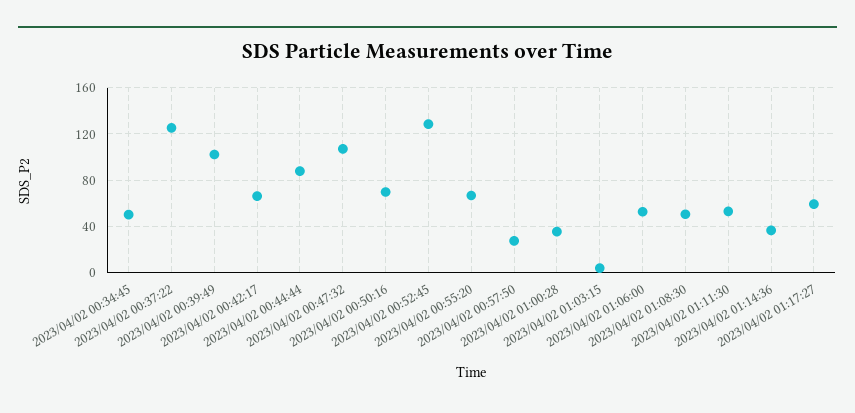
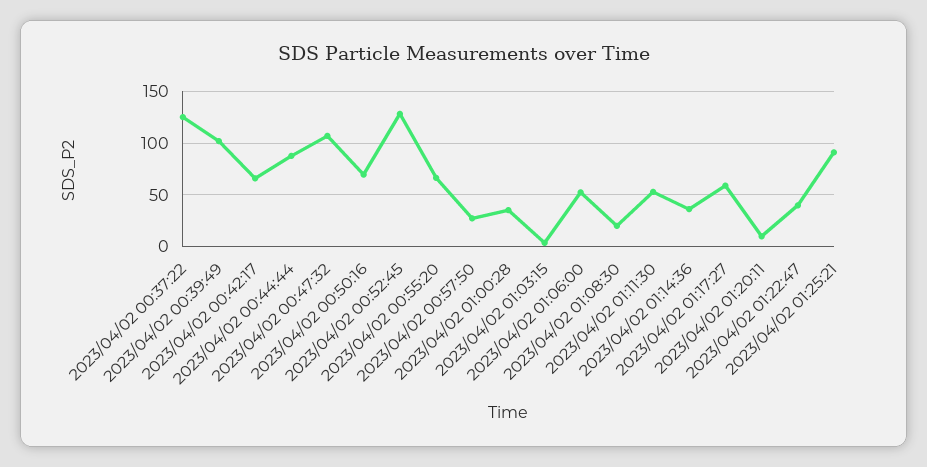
2023/04/02 00:34:45: 50 -> none
2023/04/02 01:08:30: 50 -> 20
2023/04/02 01:20:11: none -> 10
2023/04/02 01:22:47: none -> 40
2023/04/02 01:25:21: none -> 90

